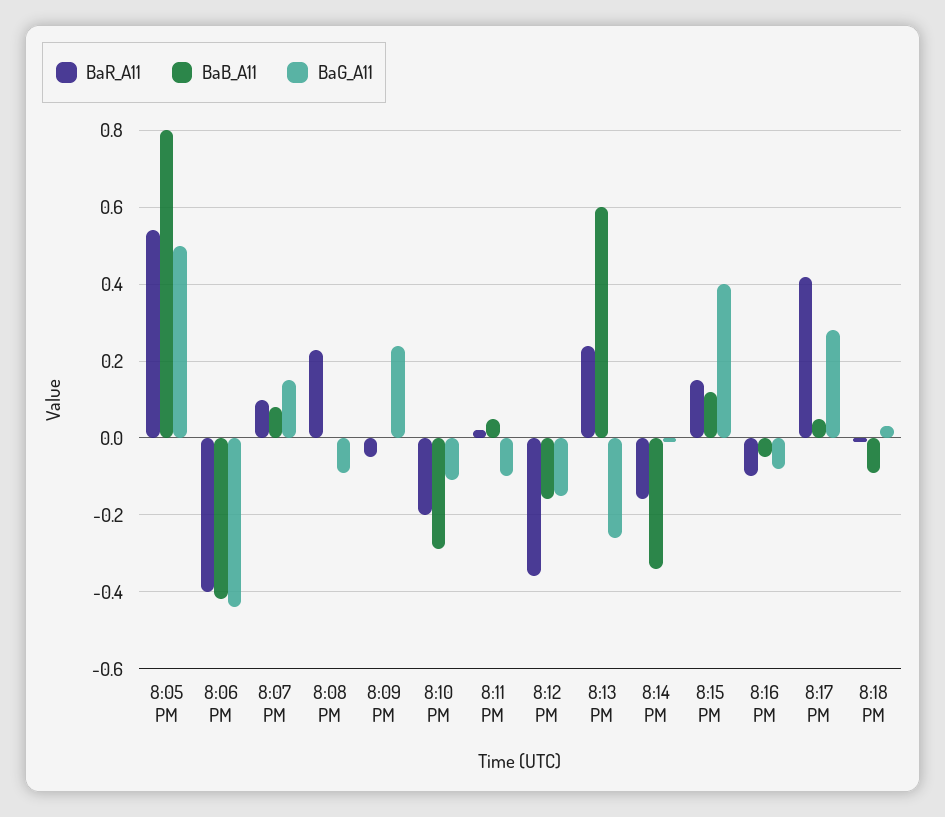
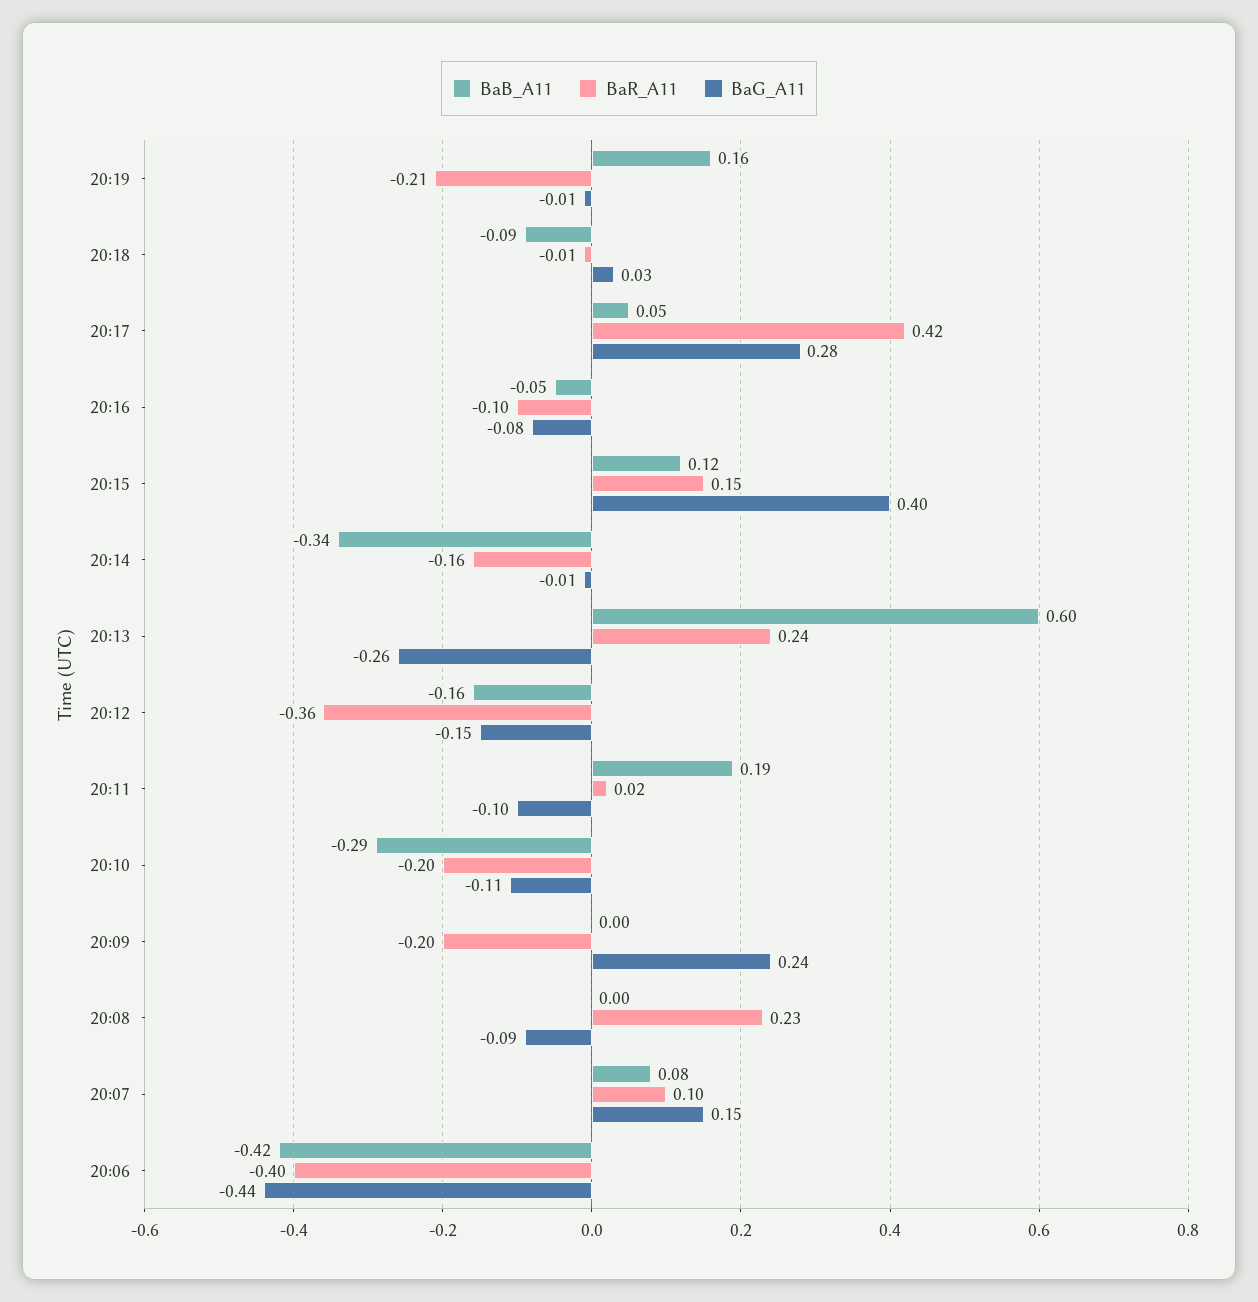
BaR_A11, 8:05 PM: 0.55 -> none
BaB_A11, 8:05 PM: 0.8 -> none
BaG_A11, 8:05 PM: 0.5 -> none
BaR_A11, 8:09 PM: -0.05 -> -0.2
BaB_A11, 8:11 PM: 0.05 -> 0.19
BaB_A11, 20:19: none -> 0.16
BaR_A11, 20:19: none -> -0.21
BaG_A11, 20:19: none -> -0.01

